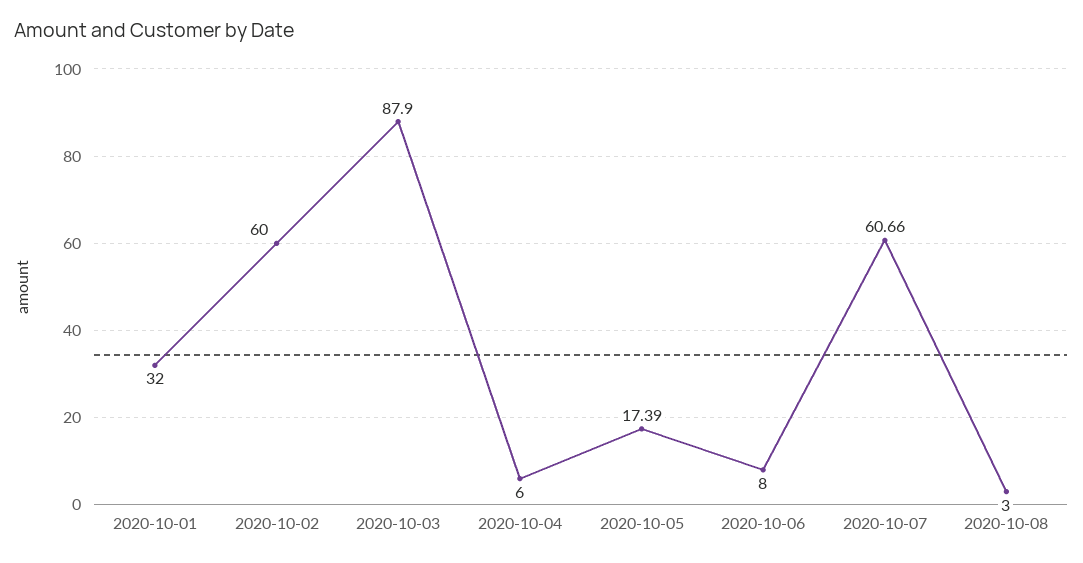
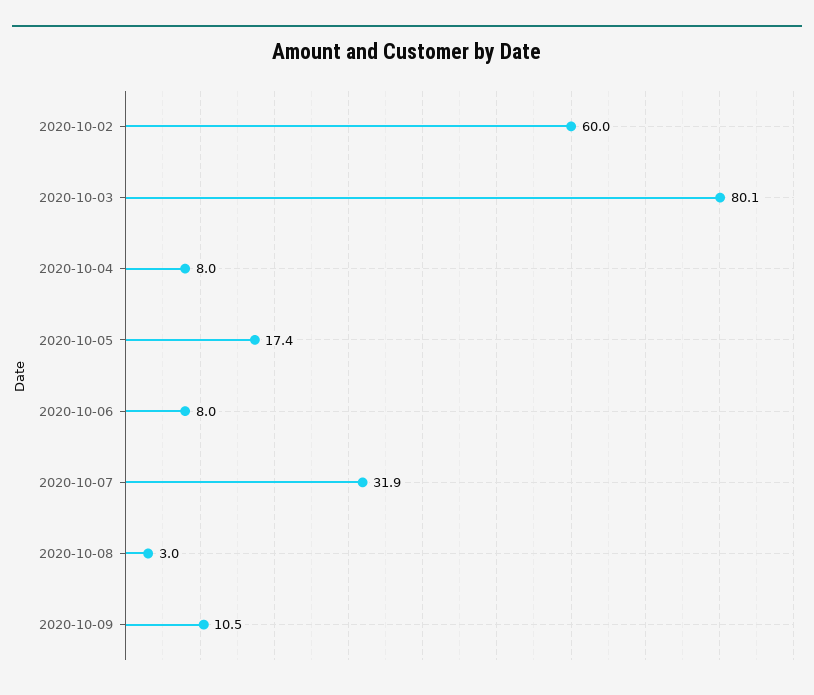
2020-10-01: 32 -> none
2020-10-03: 87.9 -> 80.1
2020-10-04: 6 -> 8
2020-10-07: 60.66 -> 31.9
2020-10-09: none -> 10.5

